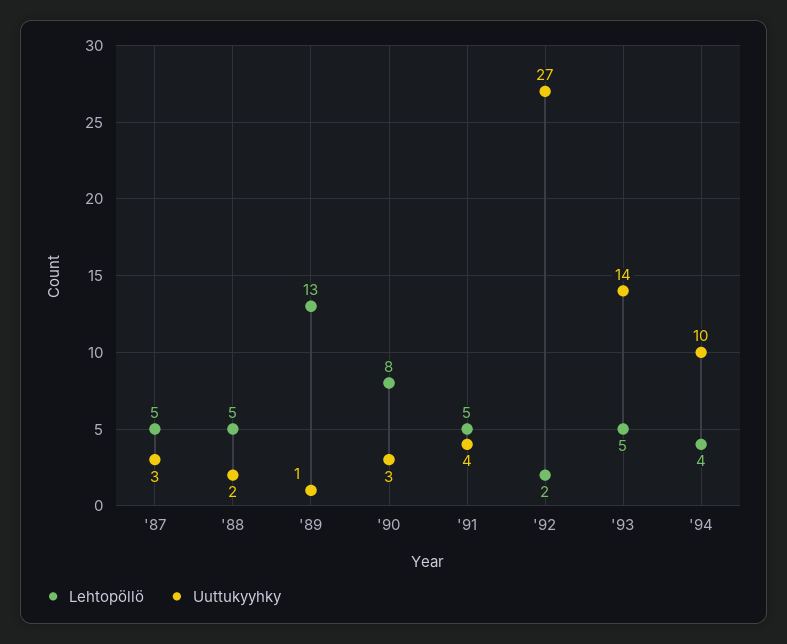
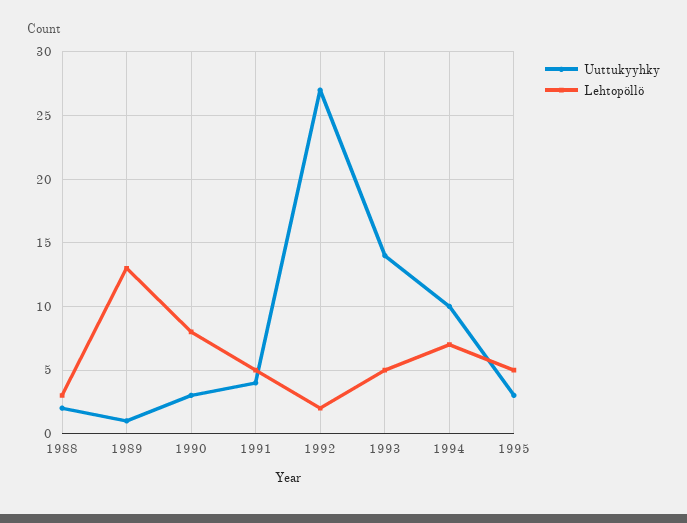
Lehtopöllö, '87: 5 -> none
Uuttukyyhky, '87: 3 -> none
Lehtopöllö, '88: 5 -> 3
Lehtopöllö, '94: 4 -> 7
Uuttukyyhky, 1995: none -> 3
Lehtopöllö, 1995: none -> 5

